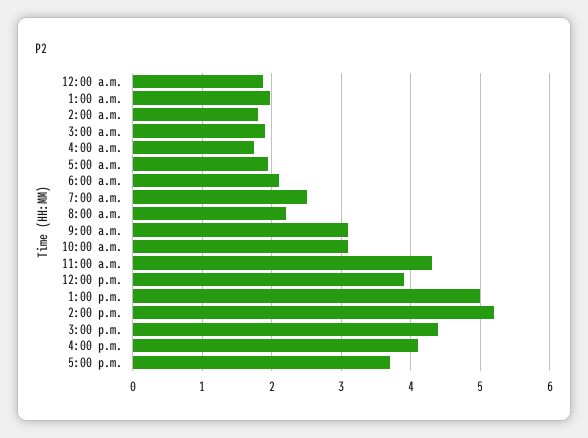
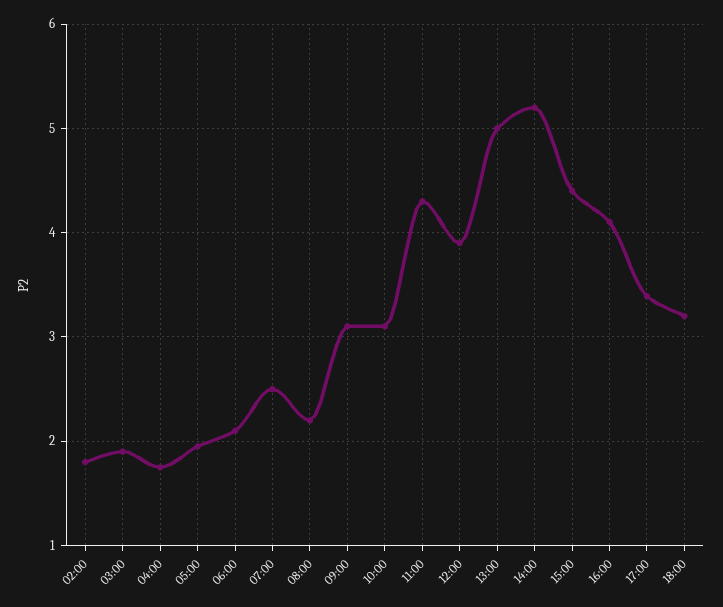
12:00 a.m.: 1.9 -> none
1:00 a.m.: 2 -> none
5:00 p.m.: 3.7 -> 3.4
18:00: none -> 3.2

